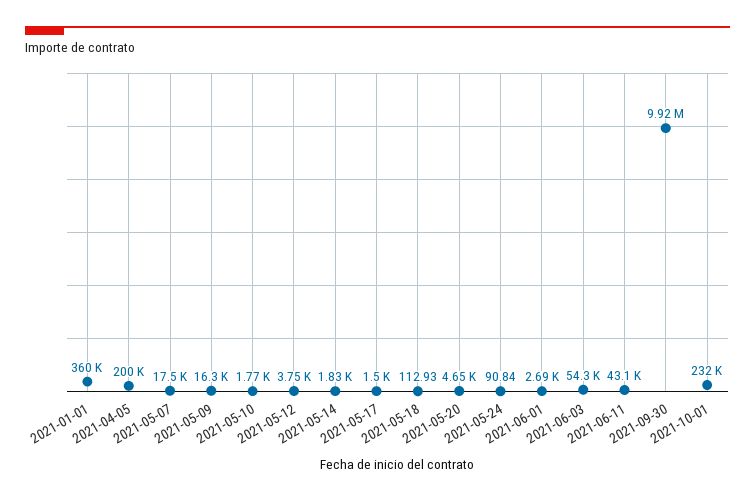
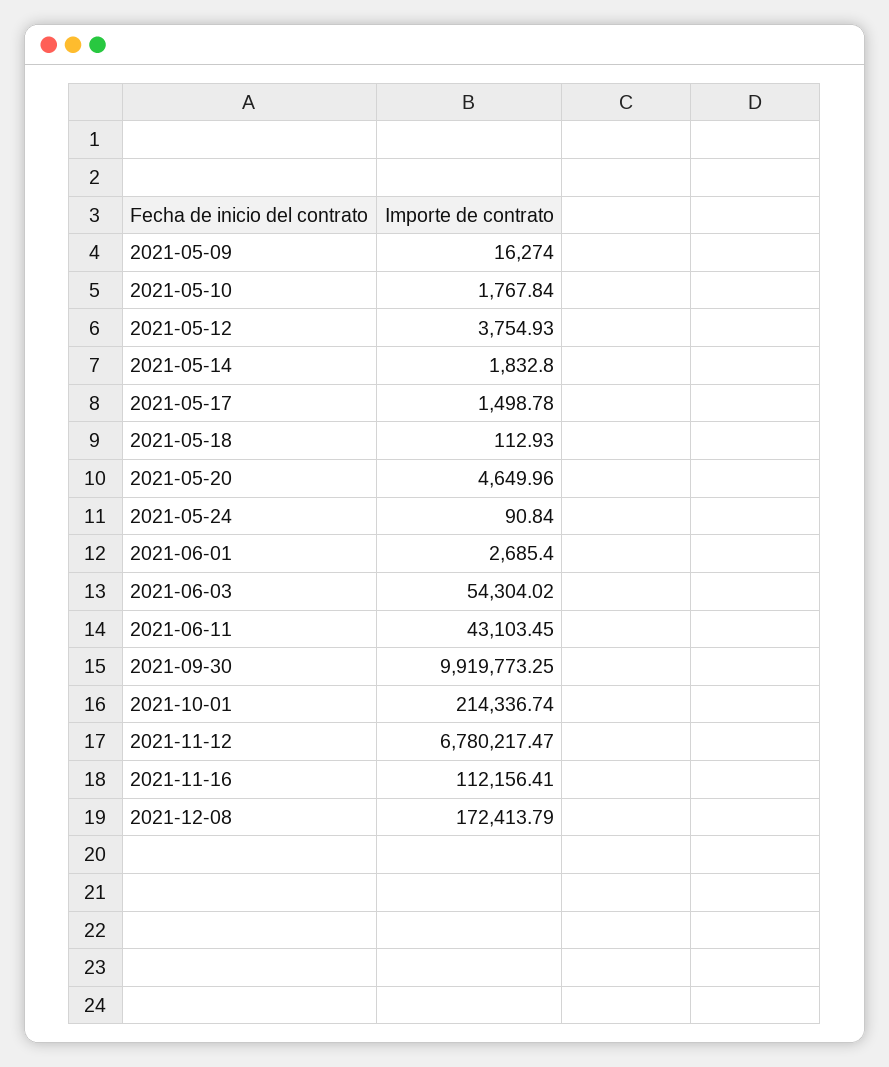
2021-01-01: 360000 -> none
2021-04-05: 200000 -> none
2021-05-07: 17500 -> none
2021-10-01: 232000 -> 214336.74
2021-11-12: none -> 6780217.47
2021-11-16: none -> 112156.41
2021-12-08: none -> 172413.79

